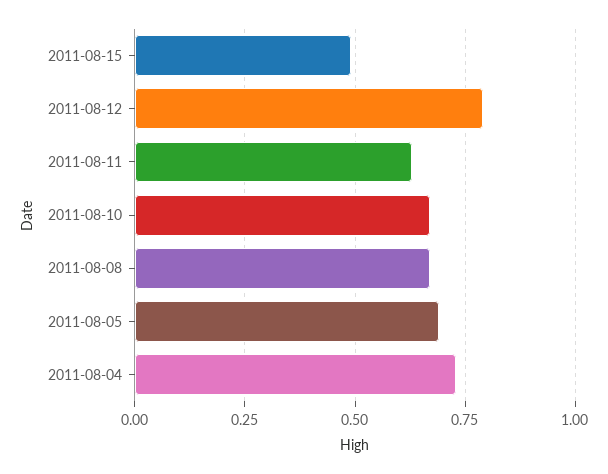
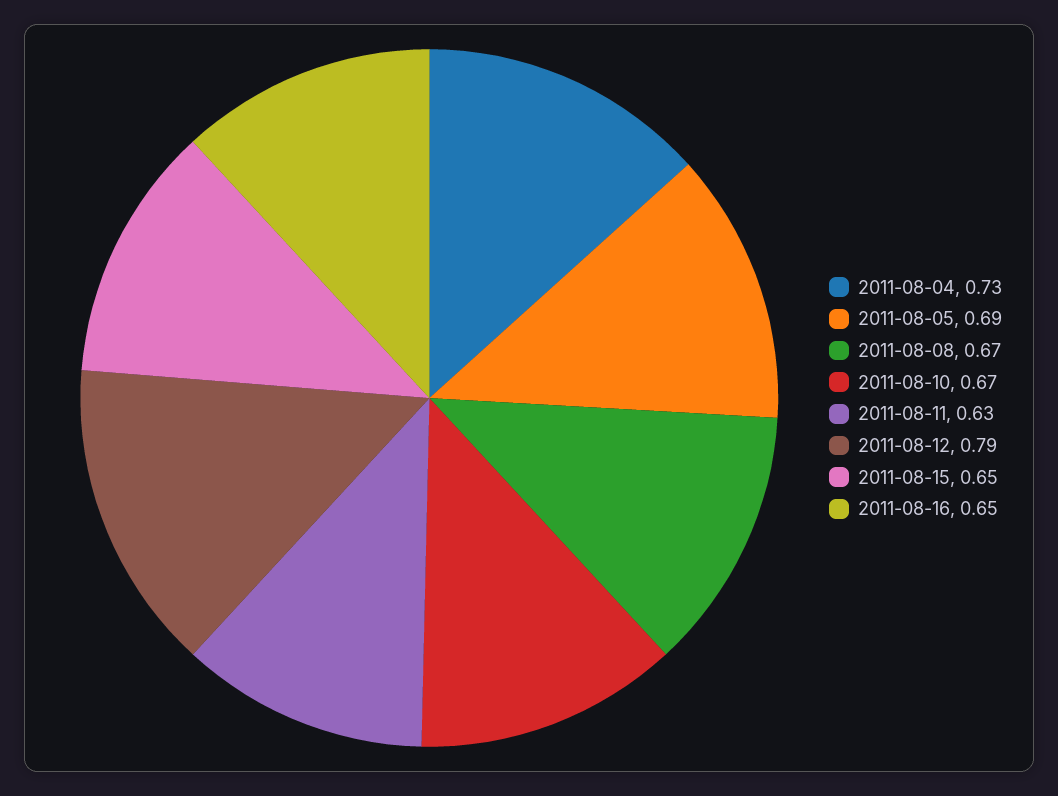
2011-08-15: 0.5 -> 0.65
2011-08-16: none -> 0.65

